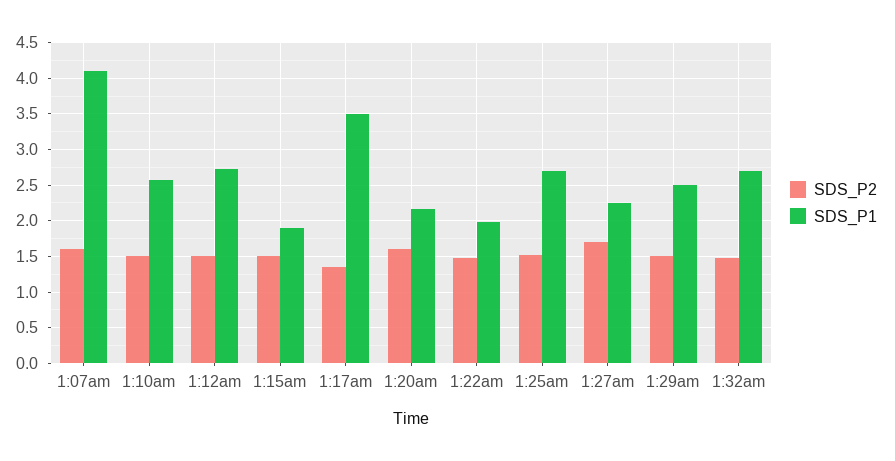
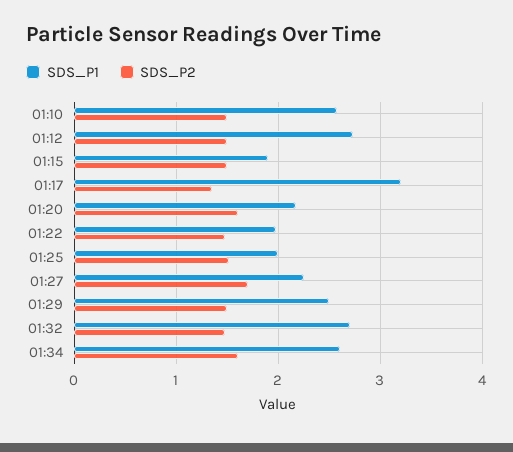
SDS_P2, 1:07am: 1.6 -> none
SDS_P1, 1:07am: 4.1 -> none
SDS_P1, 1:17am: 3.5 -> 3.2
SDS_P1, 1:25am: 2.7 -> 2
SDS_P1, 01:34: none -> 2.6
SDS_P2, 01:34: none -> 1.6

